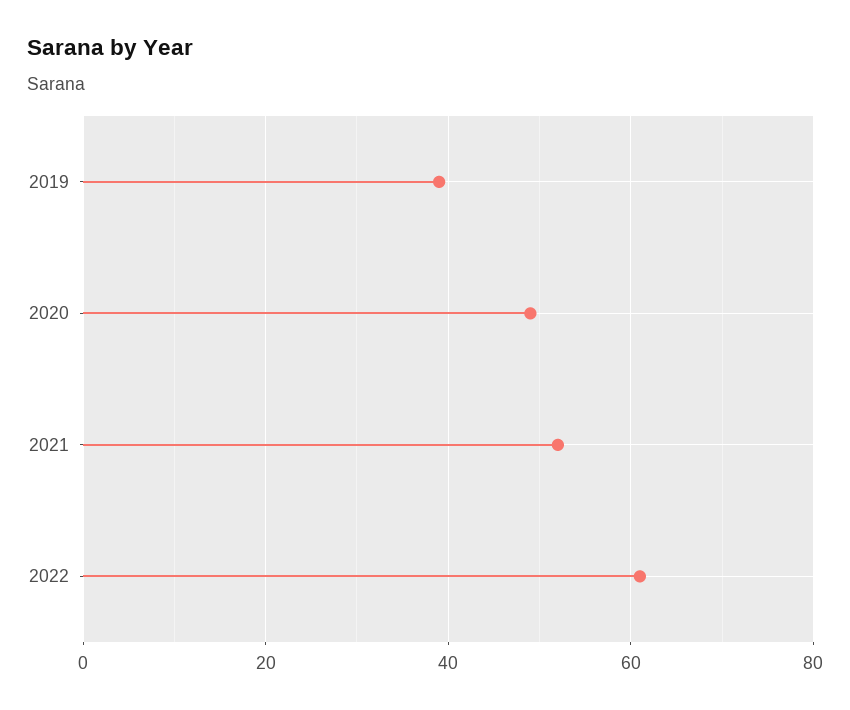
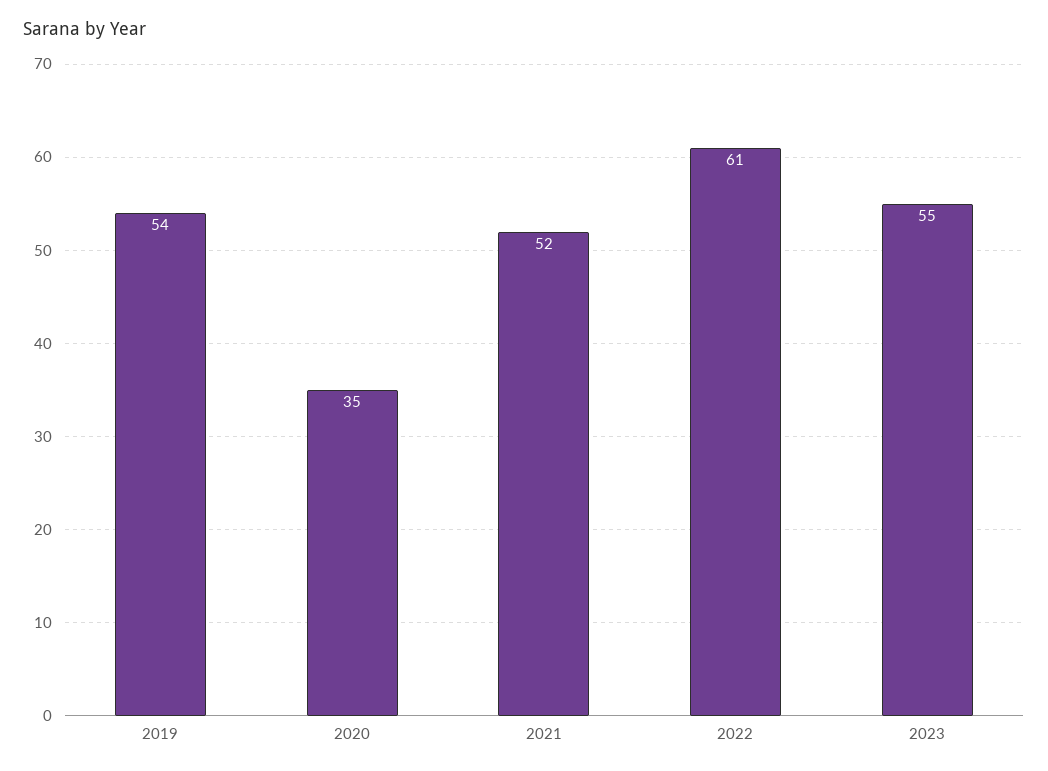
2019: 40 -> 54
2020: 50 -> 35
2023: none -> 55

